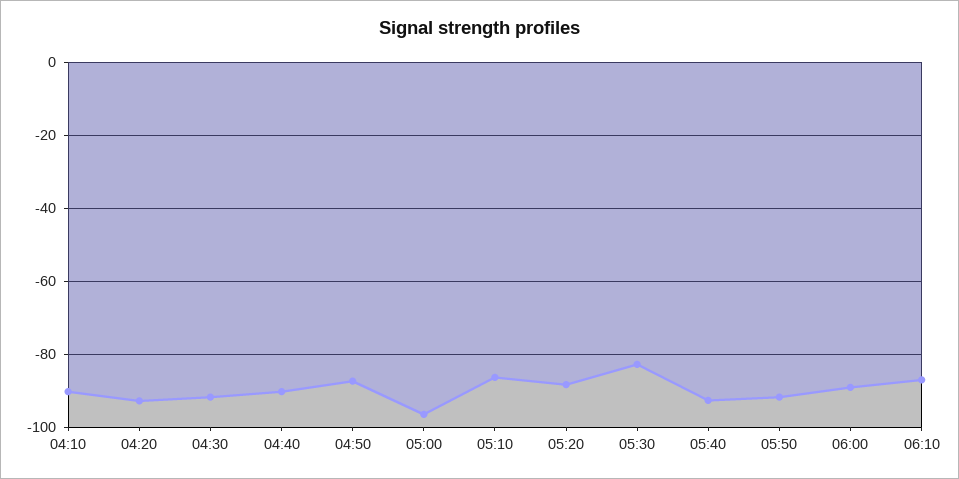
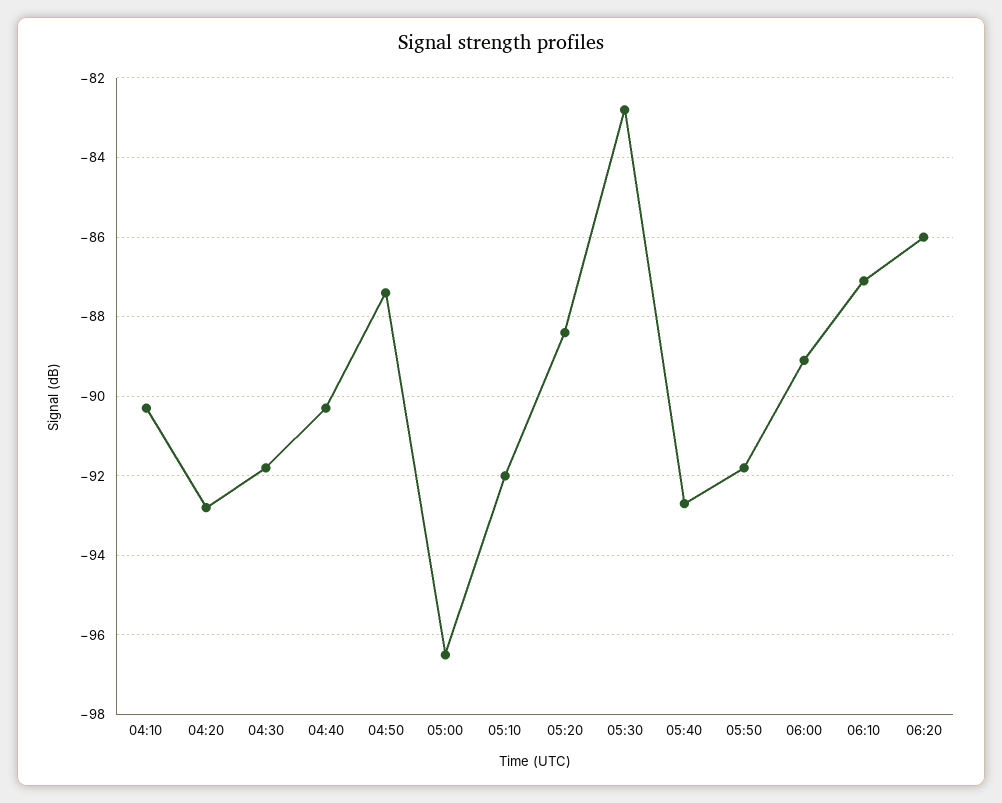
05:10: -86 -> -92
06:20: none -> -86

